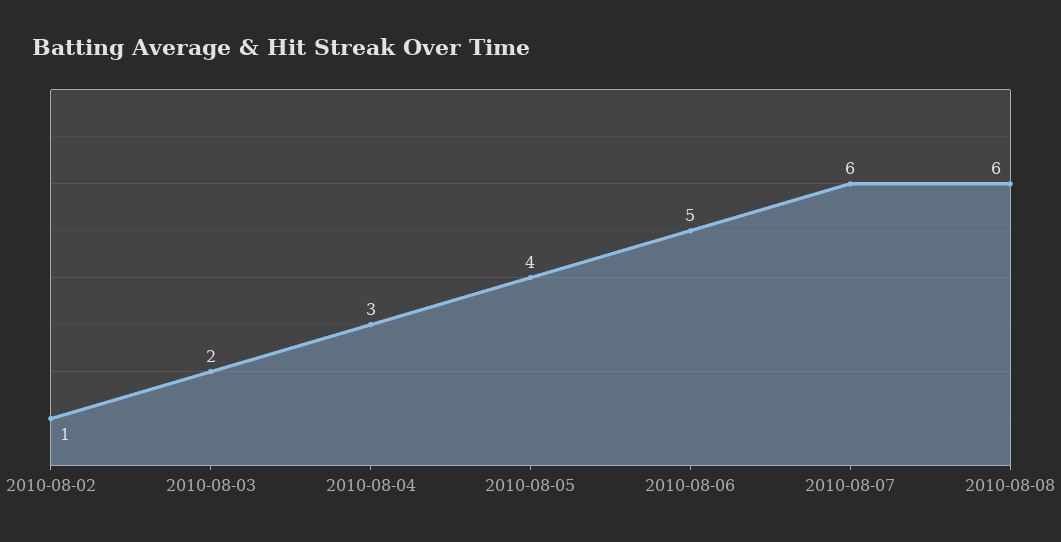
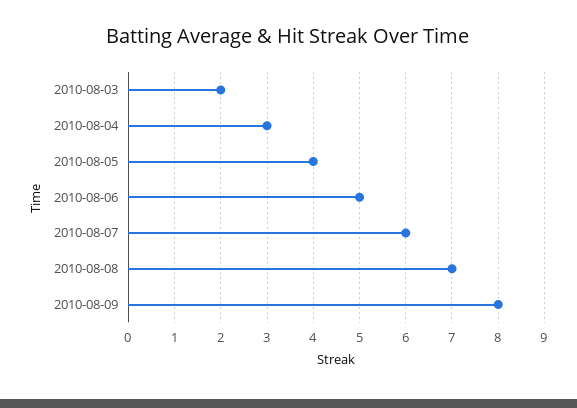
2010-08-02: 1 -> none
2010-08-08: 6 -> 7
2010-08-09: none -> 8

